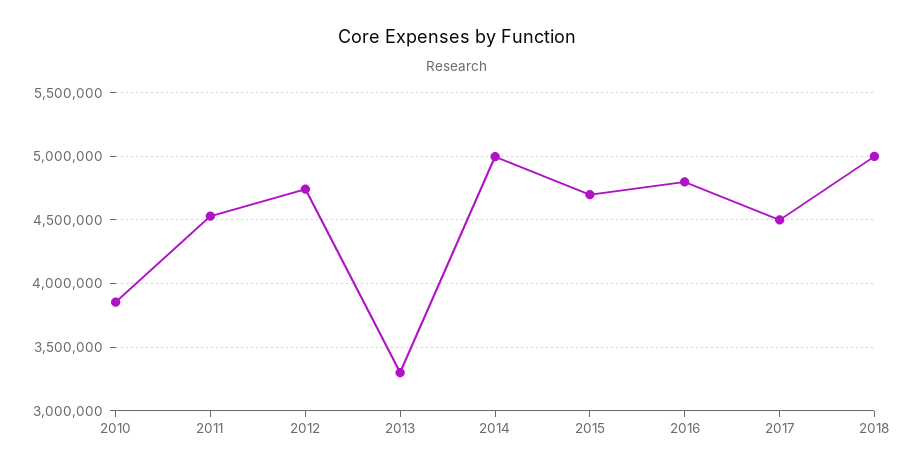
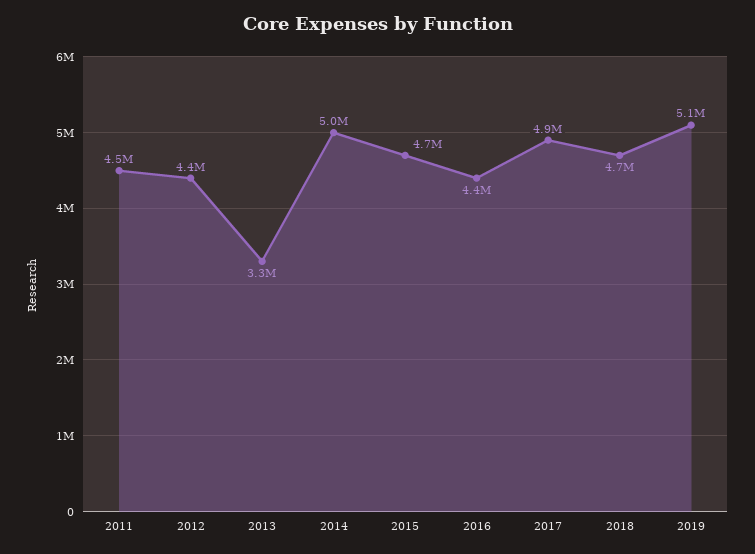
2010: 3850000 -> none
2012: 4750000 -> 4400000
2016: 4800000 -> 4400000
2017: 4500000 -> 4900000
2018: 5000000 -> 4700000
2019: none -> 5100000

